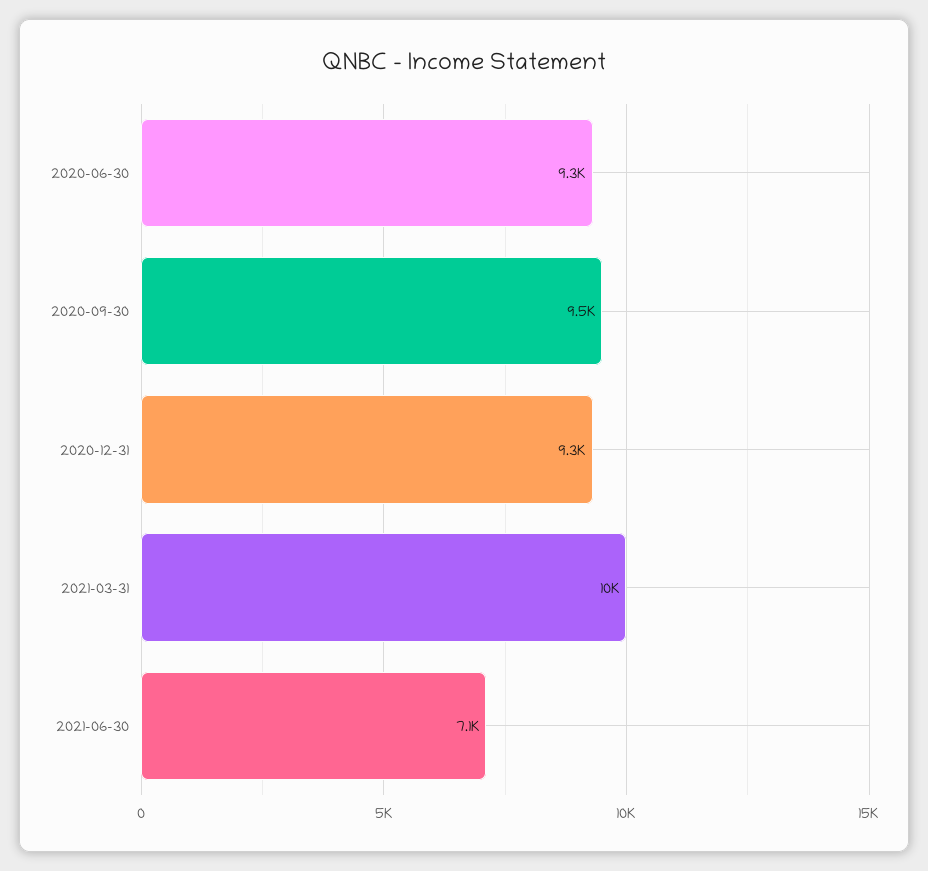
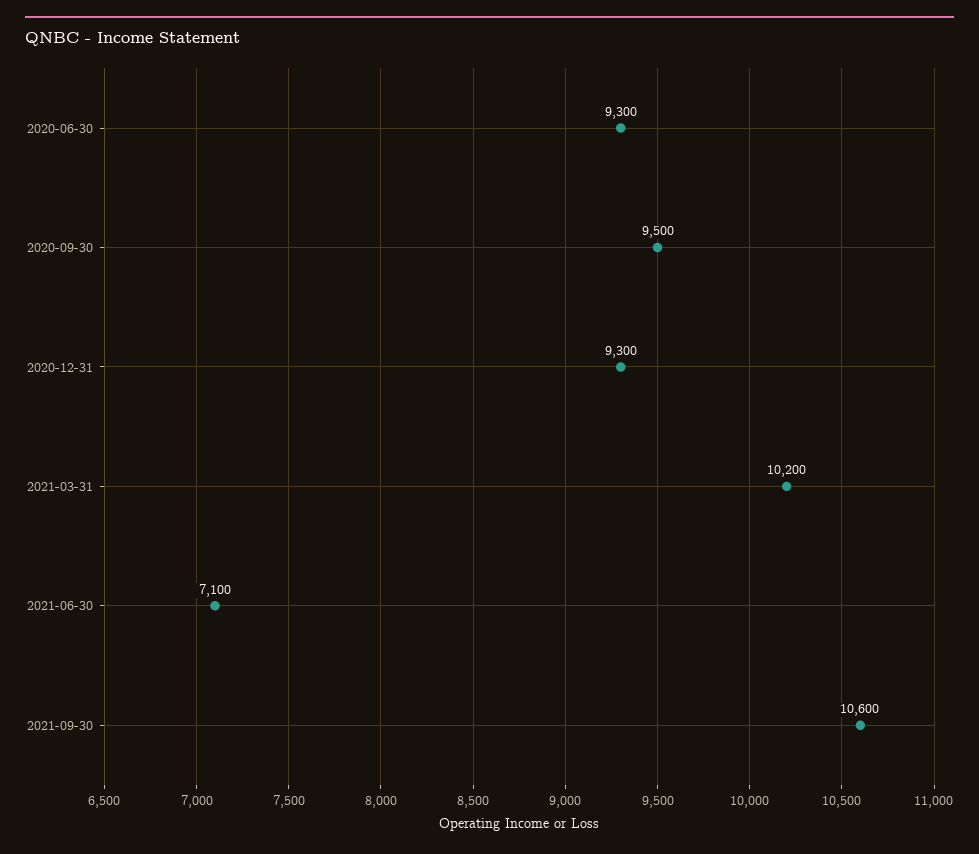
2021-09-30: none -> 10600

